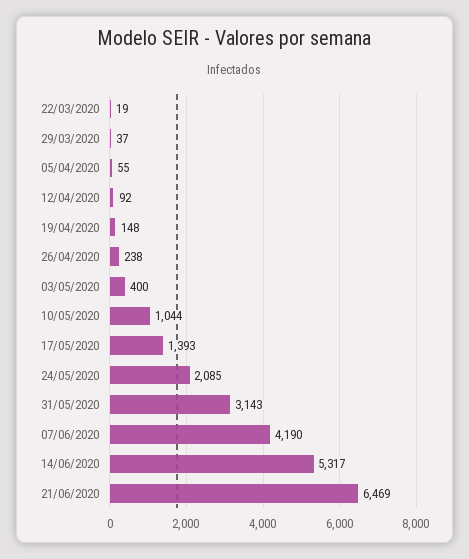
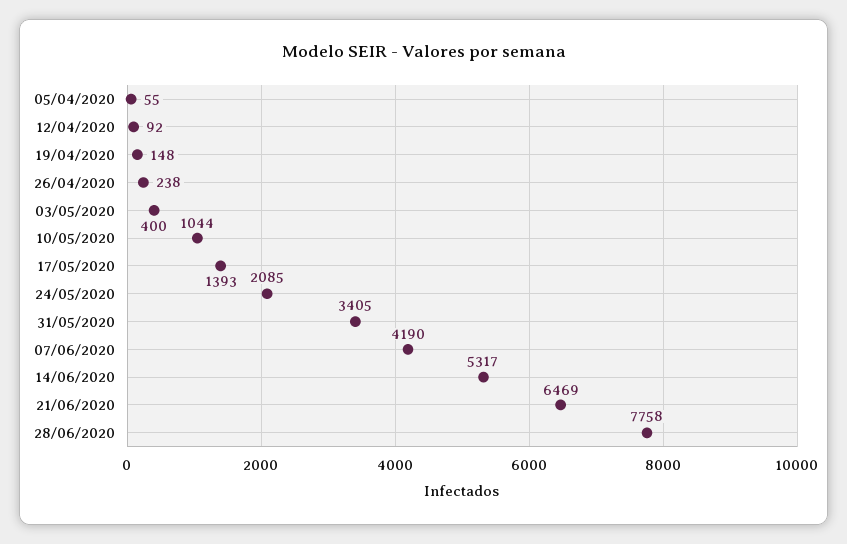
22/03/2020: 19 -> none
29/03/2020: 37 -> none
31/05/2020: 3143 -> 3405
28/06/2020: none -> 7758

